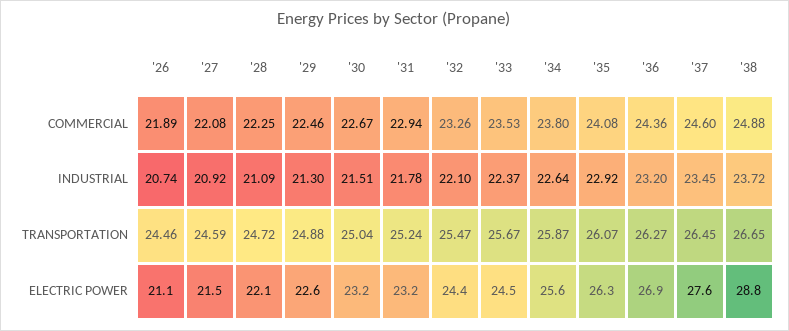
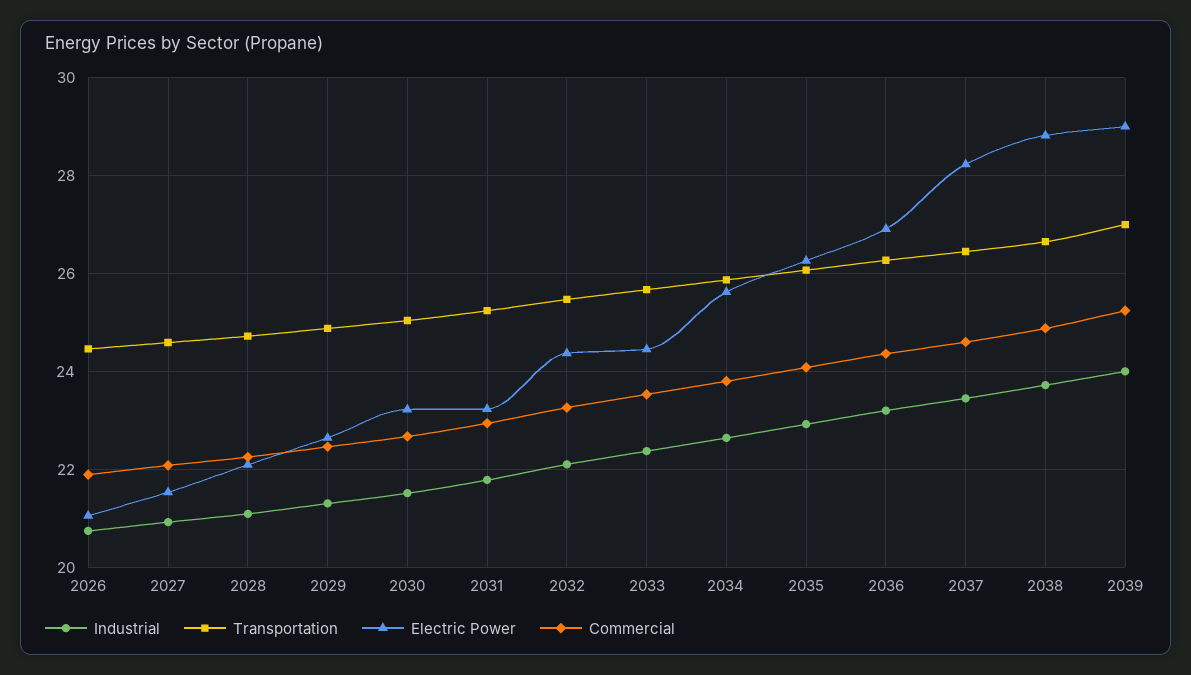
ELECTRIC POWER, '37: 27.6 -> 28.2
INDUSTRIAL, 2039: none -> 24
TRANSPORTATION, 2039: none -> 27
ELECTRIC POWER, 2039: none -> 29
COMMERCIAL, 2039: none -> 25.2

